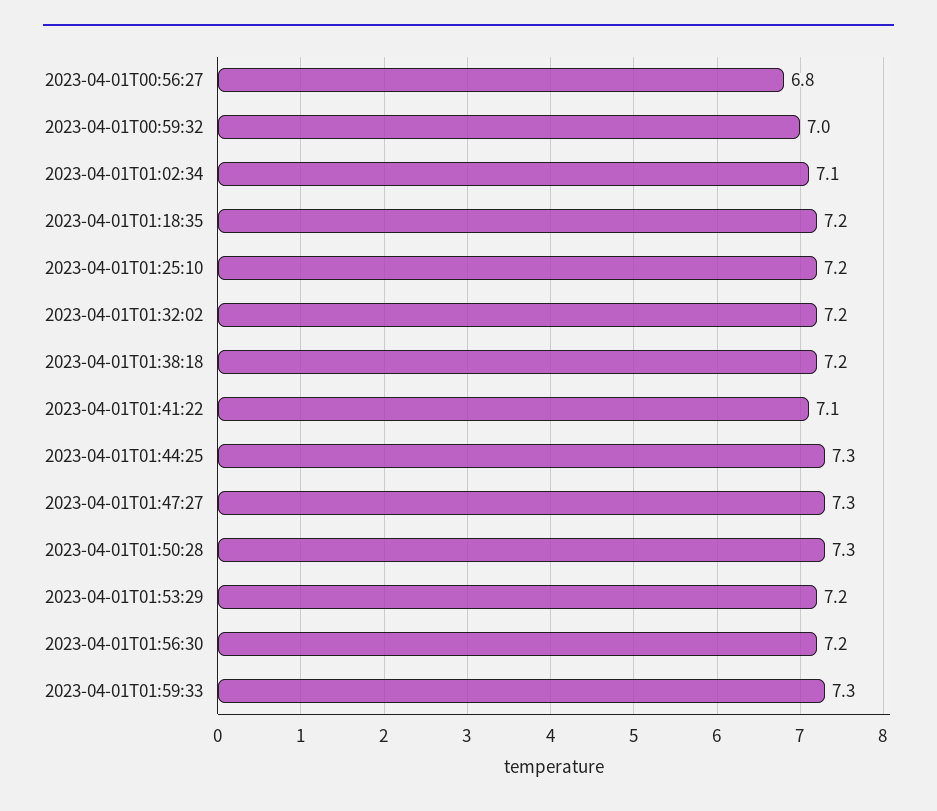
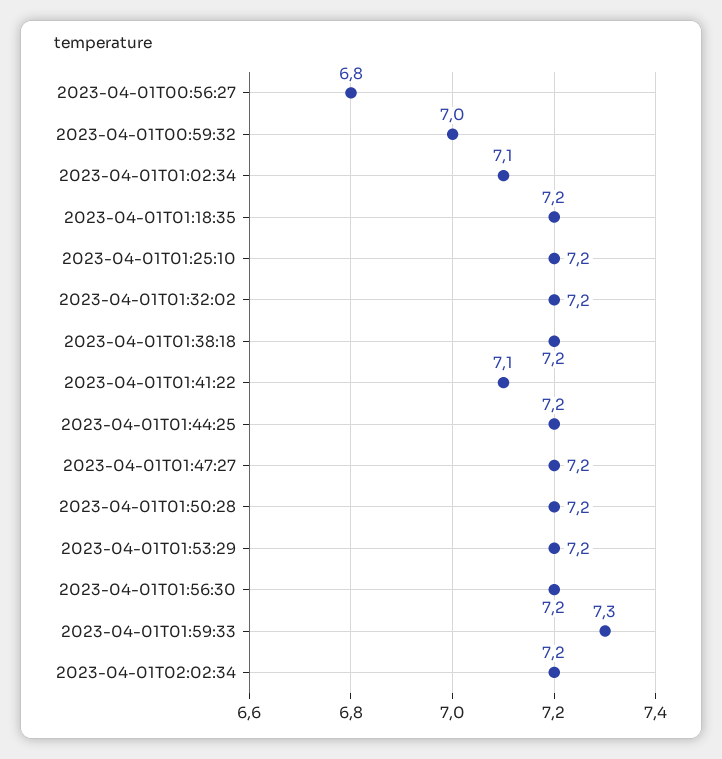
2023-04-01T01:44:25: 7.3 -> 7.2
2023-04-01T01:47:27: 7.3 -> 7.2
2023-04-01T01:50:28: 7.3 -> 7.2
2023-04-01T02:02:34: none -> 7.2

